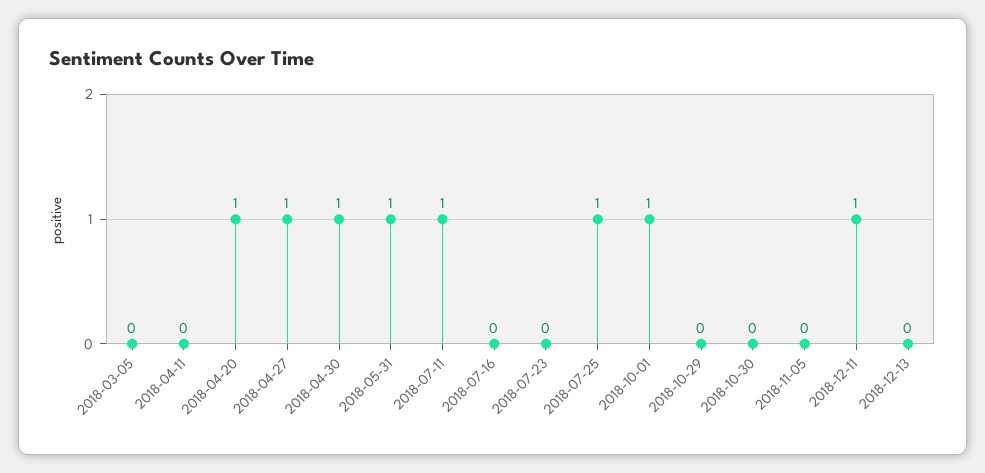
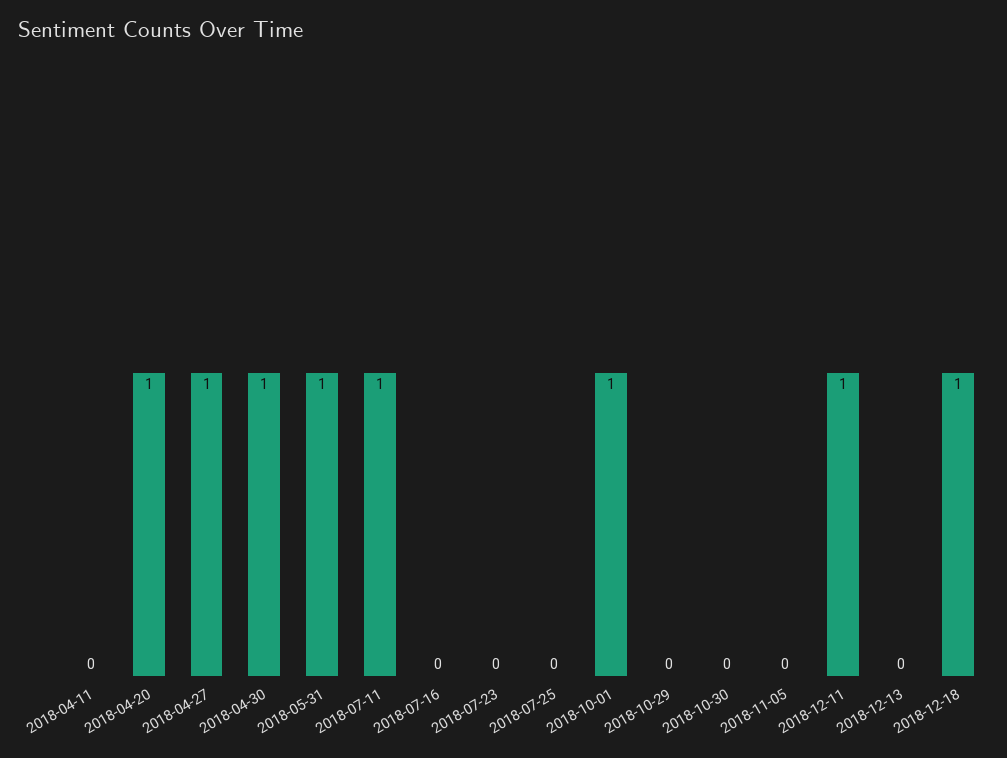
2018-03-05: 0 -> none
2018-07-25: 1 -> 0
2018-12-18: none -> 1

